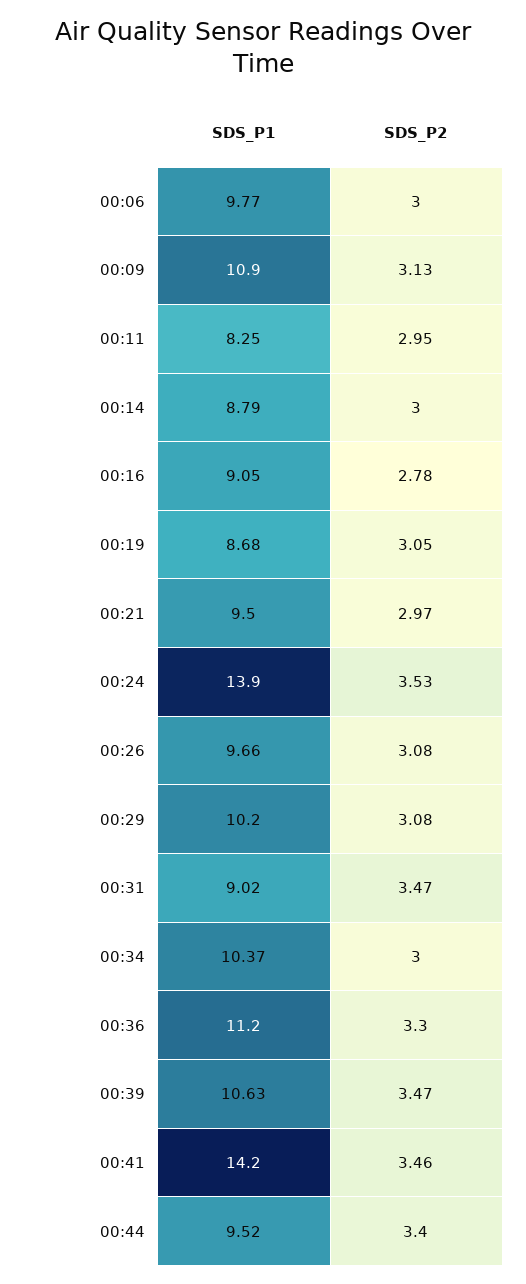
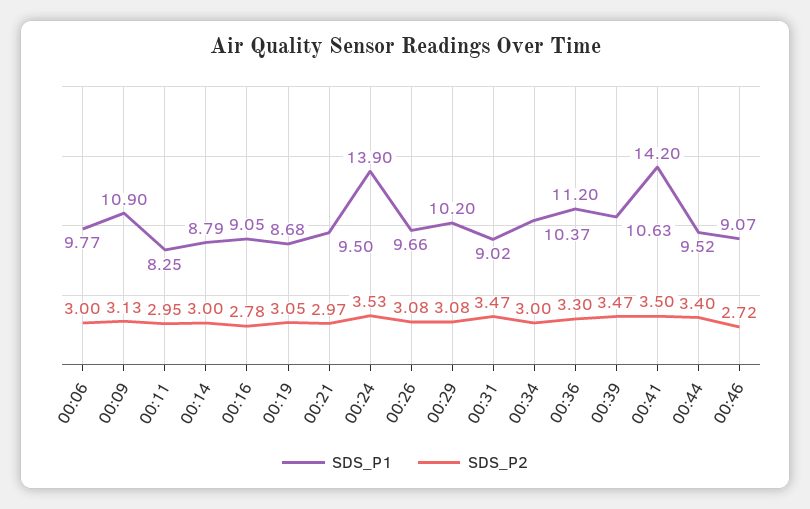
SDS_P2, 00:41: 3.46 -> 3.5
SDS_P1, 00:46: none -> 9.07
SDS_P2, 00:46: none -> 2.72

